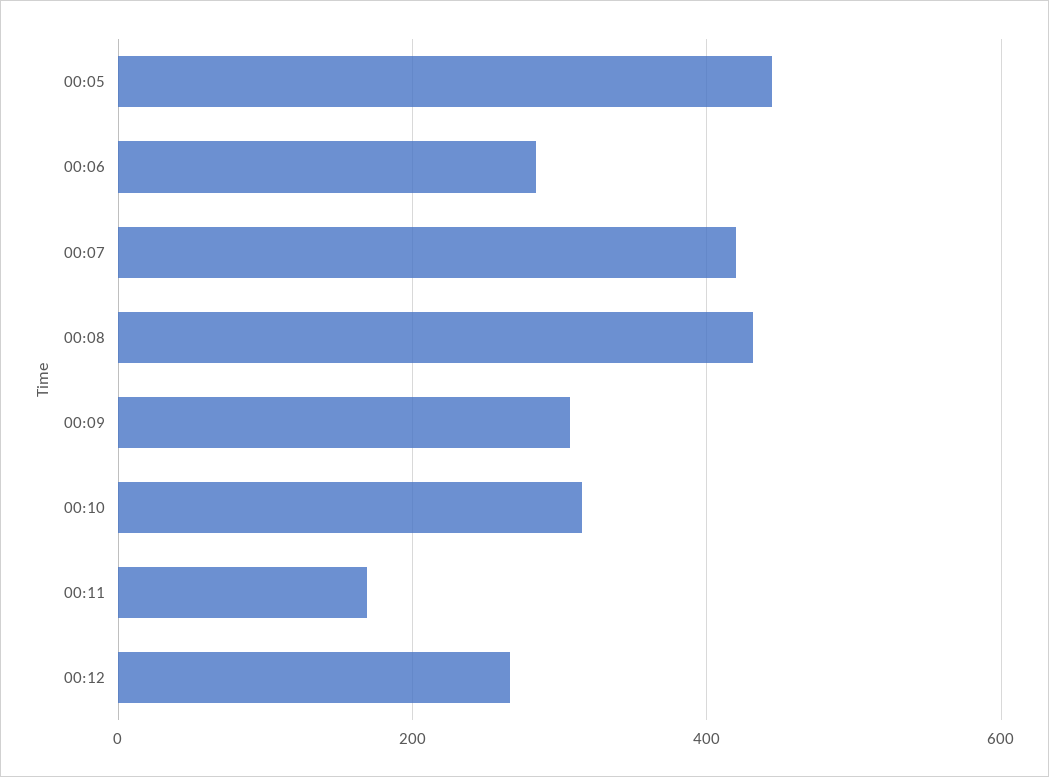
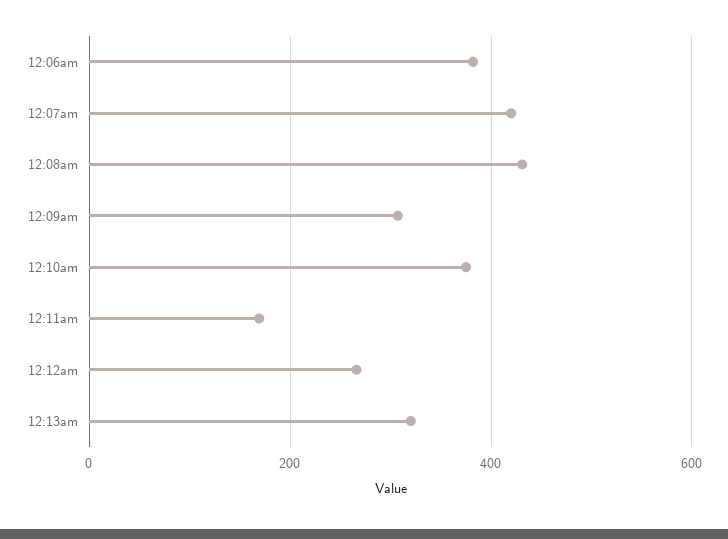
00:05: 440 -> none
00:06: 280 -> 380
00:10: 320 -> 380
12:13am: none -> 320

